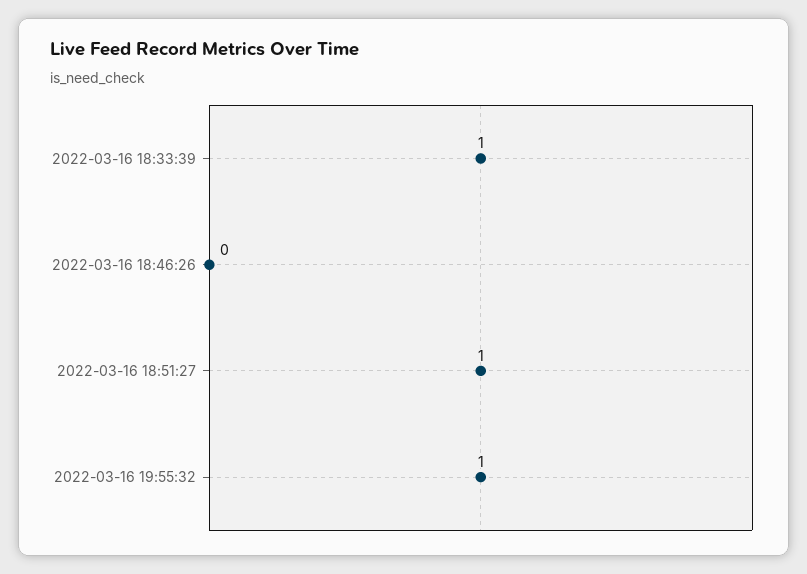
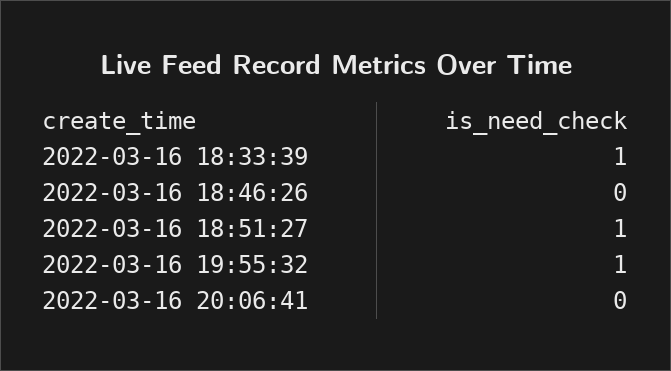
2022-03-16 20:06:41: none -> 0

